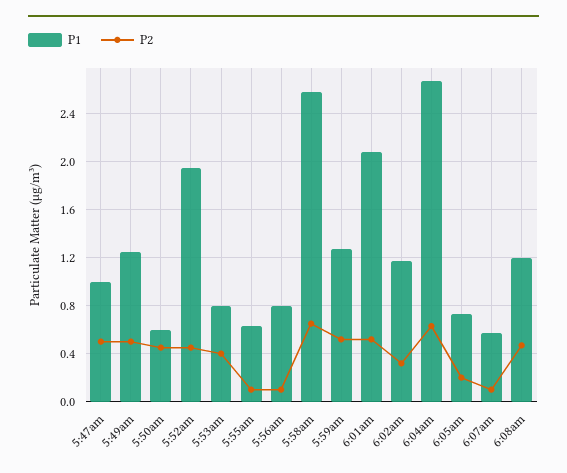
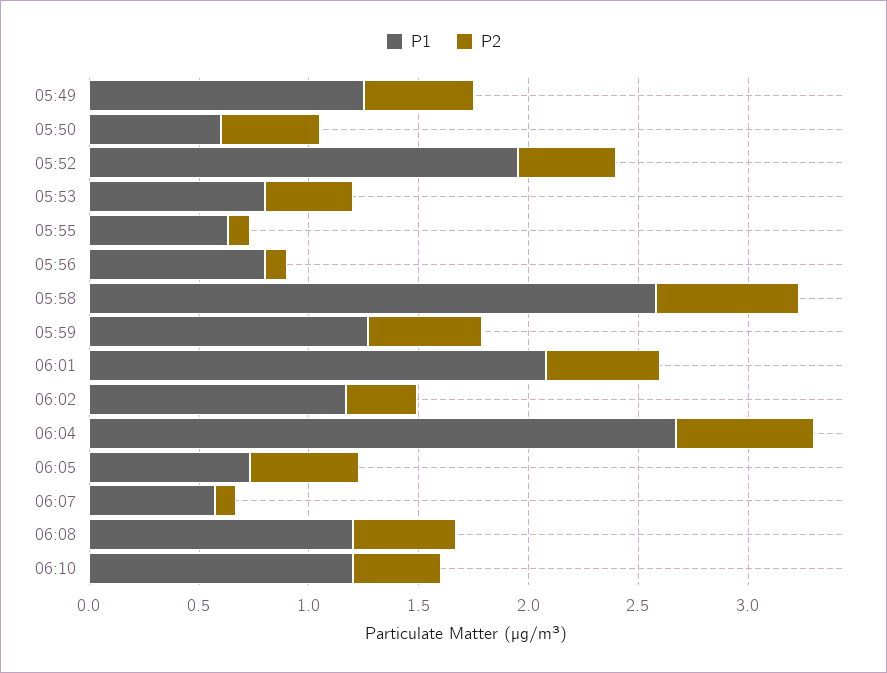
P1, 5:47am: 1 -> none
P2, 5:47am: 0.5 -> none
P2, 6:05am: 0.2 -> 0.5
P1, 06:10: none -> 1.2
P2, 06:10: none -> 0.4

